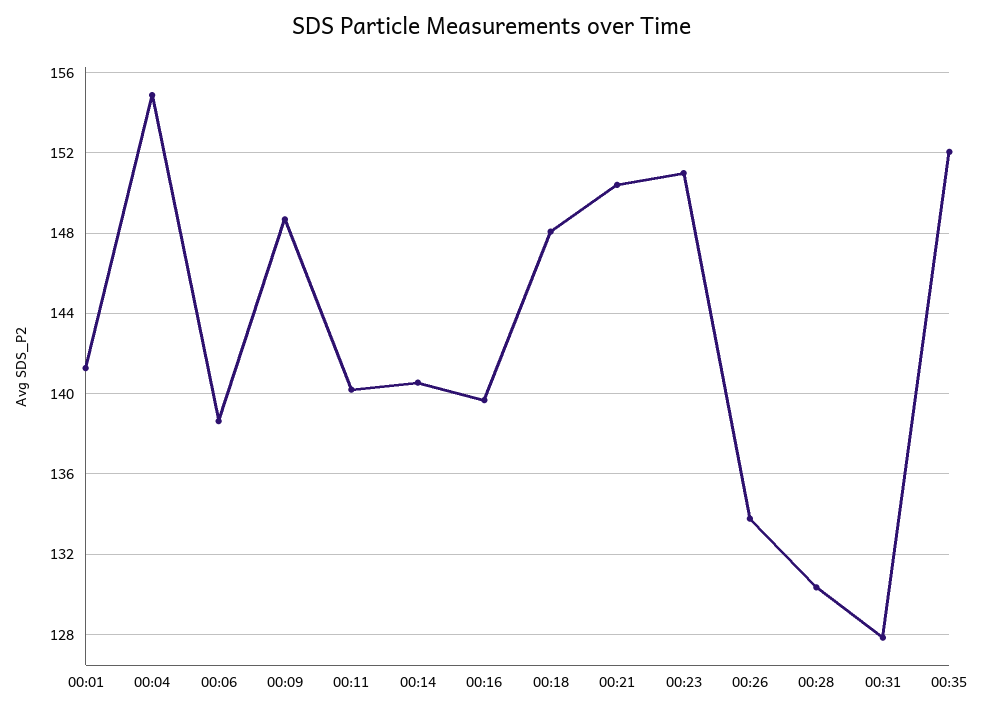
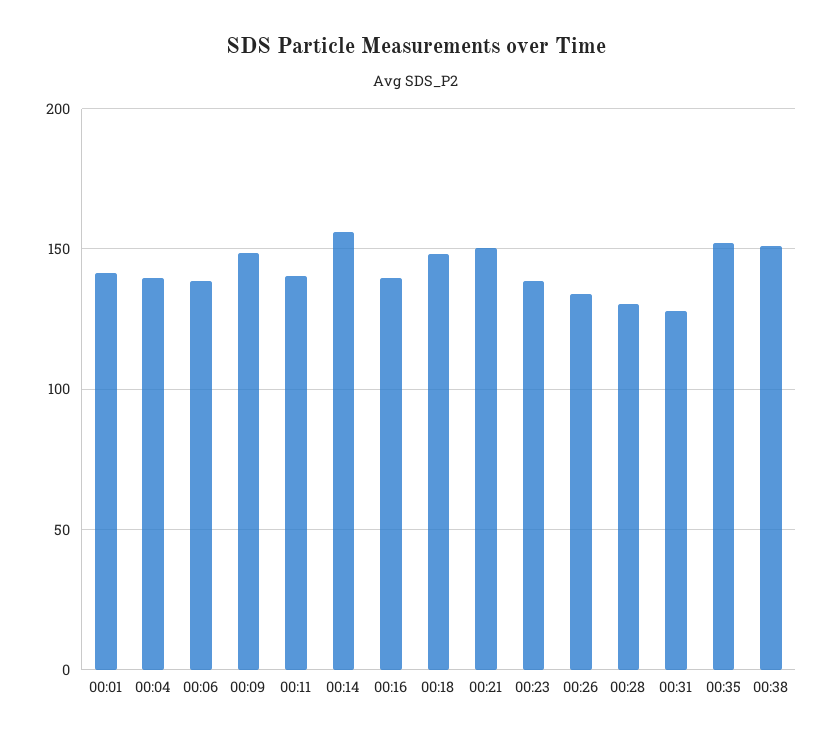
00:04: 155 -> 140
00:14: 140.5 -> 155
00:23: 151 -> 140
00:38: none -> 150

